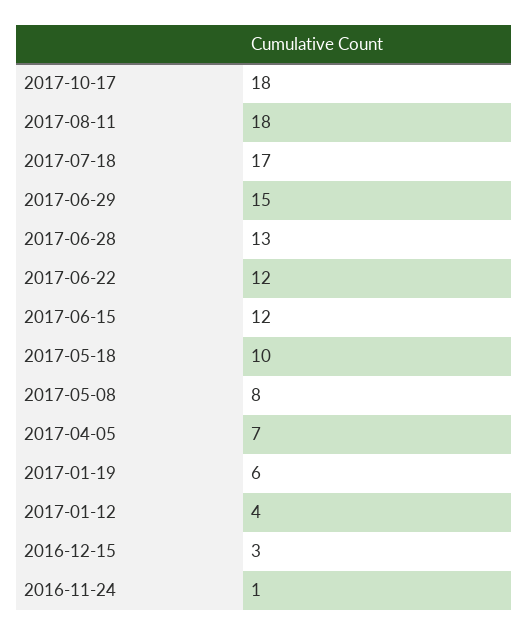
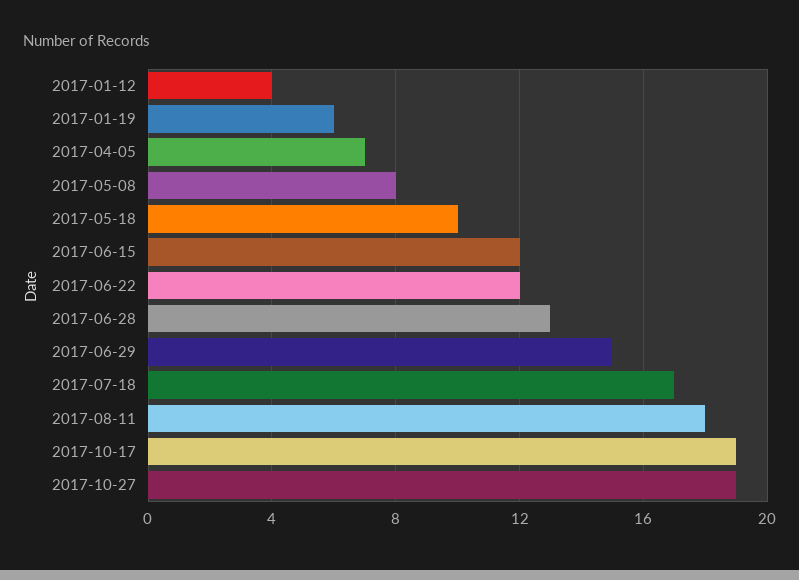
2017-10-17: 18 -> 19
2016-12-15: 3 -> none
2016-11-24: 1 -> none
2017-10-27: none -> 19

